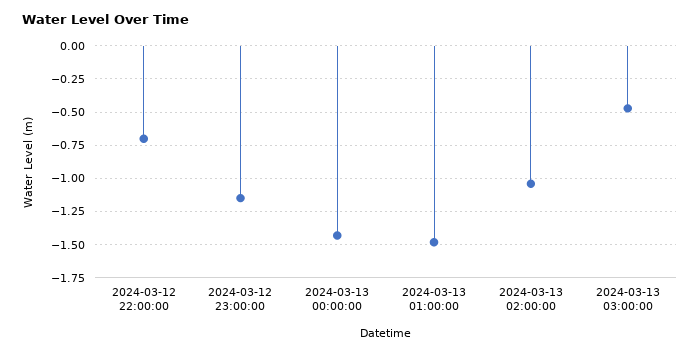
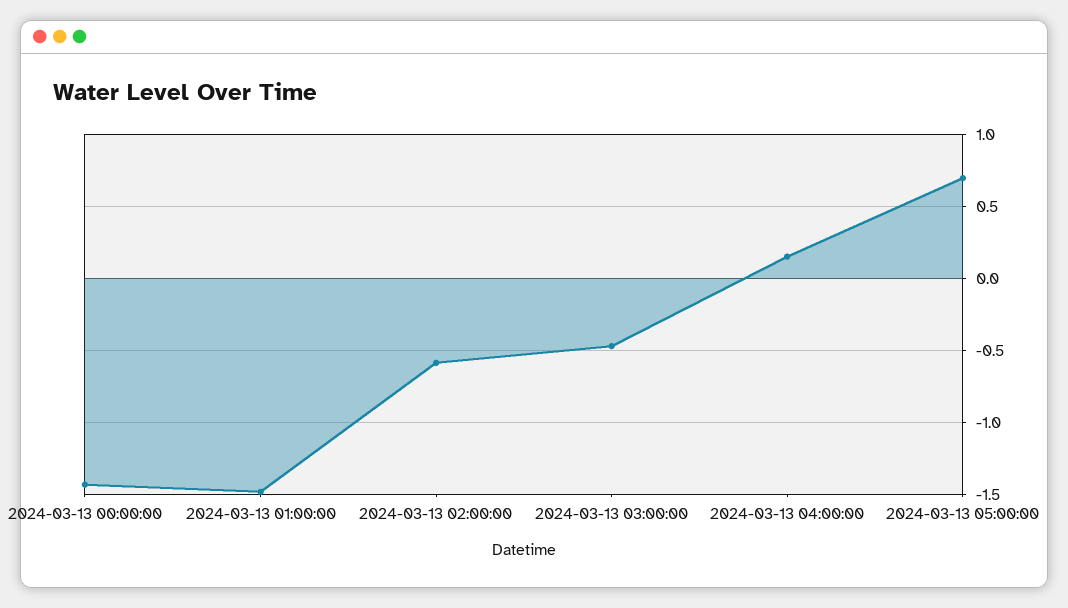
2024-03-12 22:00:00: -0.7 -> none
2024-03-12 23:00:00: -1.15 -> none
2024-03-13 02:00:00: -1.05 -> -0.6
2024-03-13 04:00:00: none -> 0.15
2024-03-13 05:00:00: none -> 0.7

